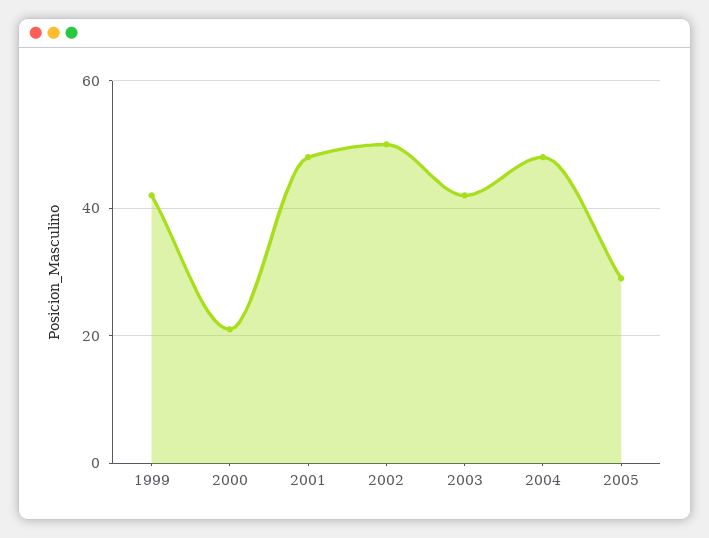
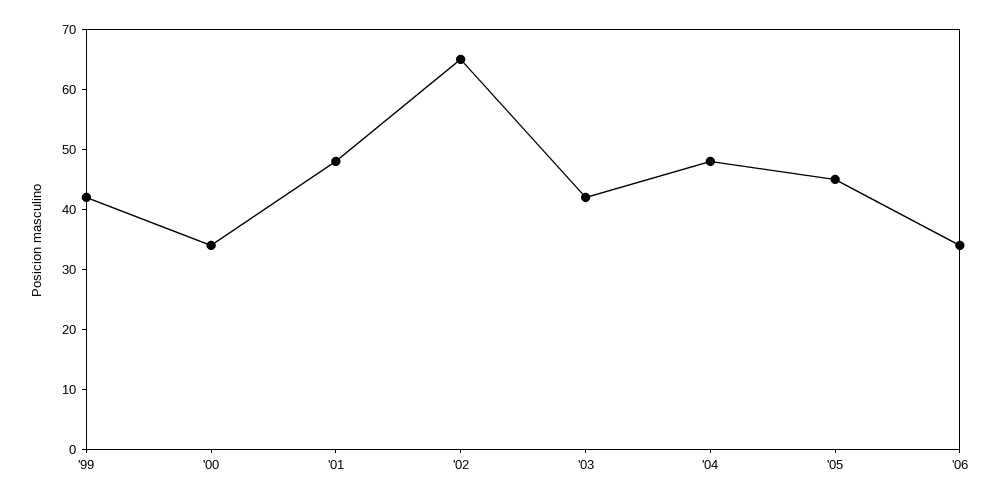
2000: 20 -> 35
2002: 50 -> 65
2005: 30 -> 45
'06: none -> 35

